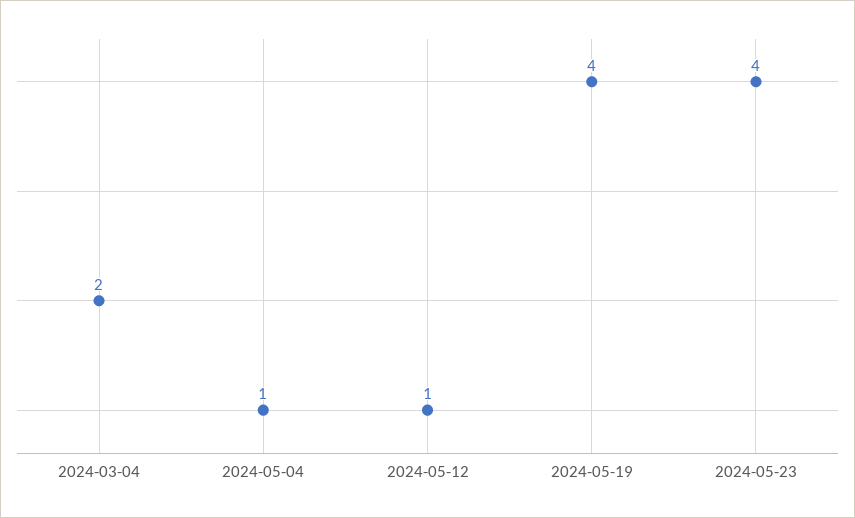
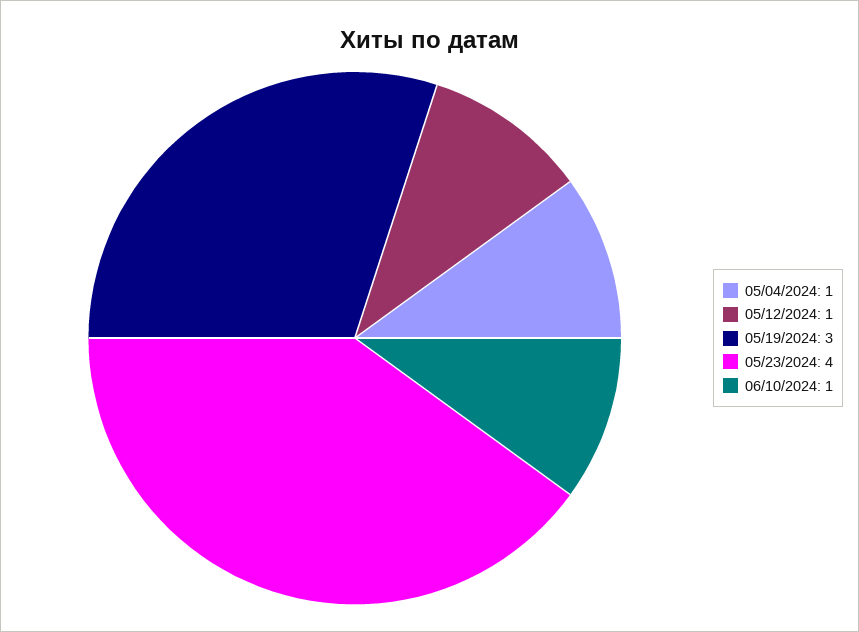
2024-03-04: 2 -> none
2024-05-19: 4 -> 3
06/10/2024: none -> 1

